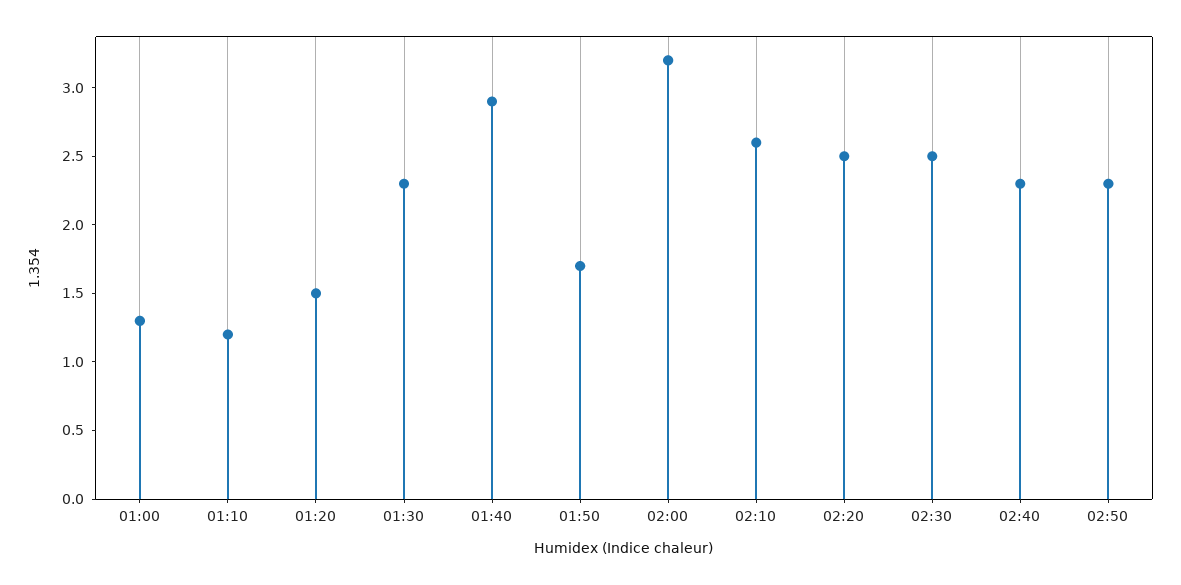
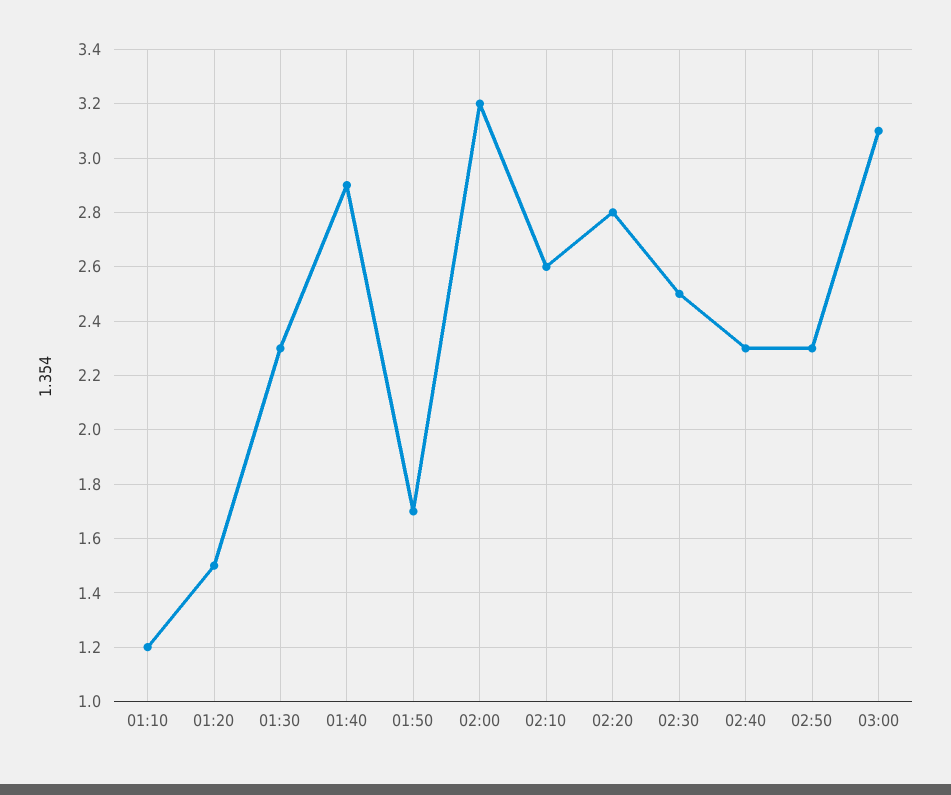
01:00: 1.3 -> none
02:20: 2.5 -> 2.8
03:00: none -> 3.1

